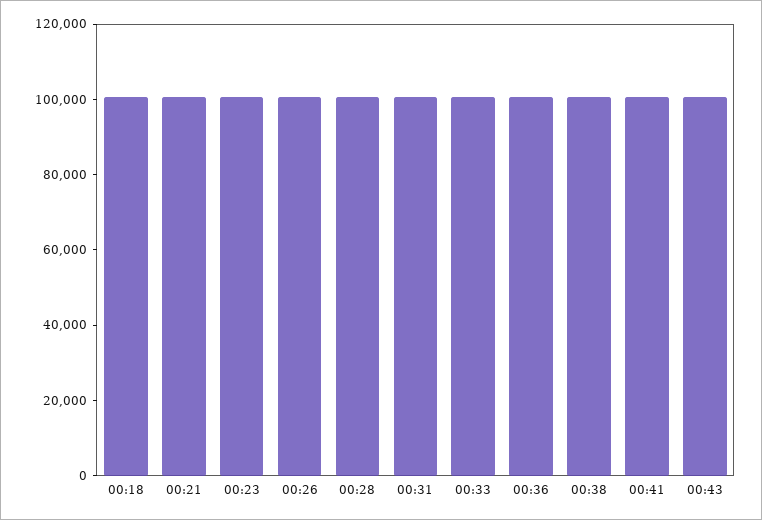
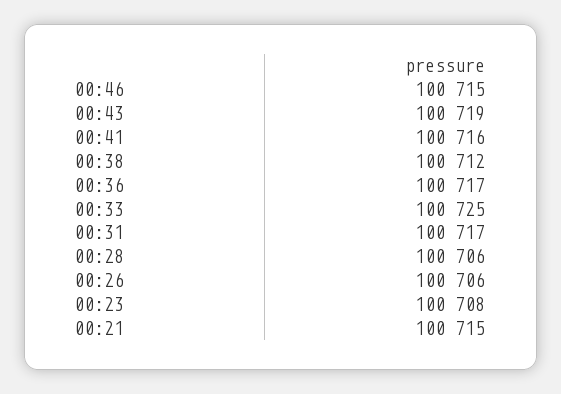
00:18: 100000 -> none
00:46: none -> 100715

